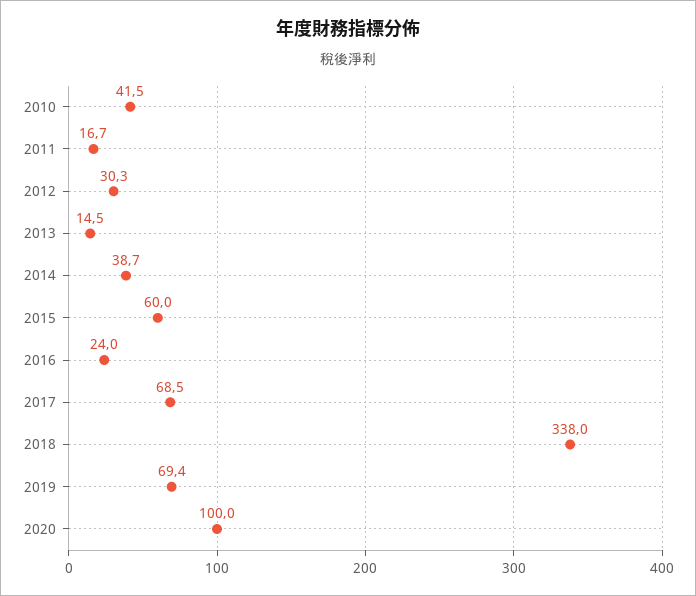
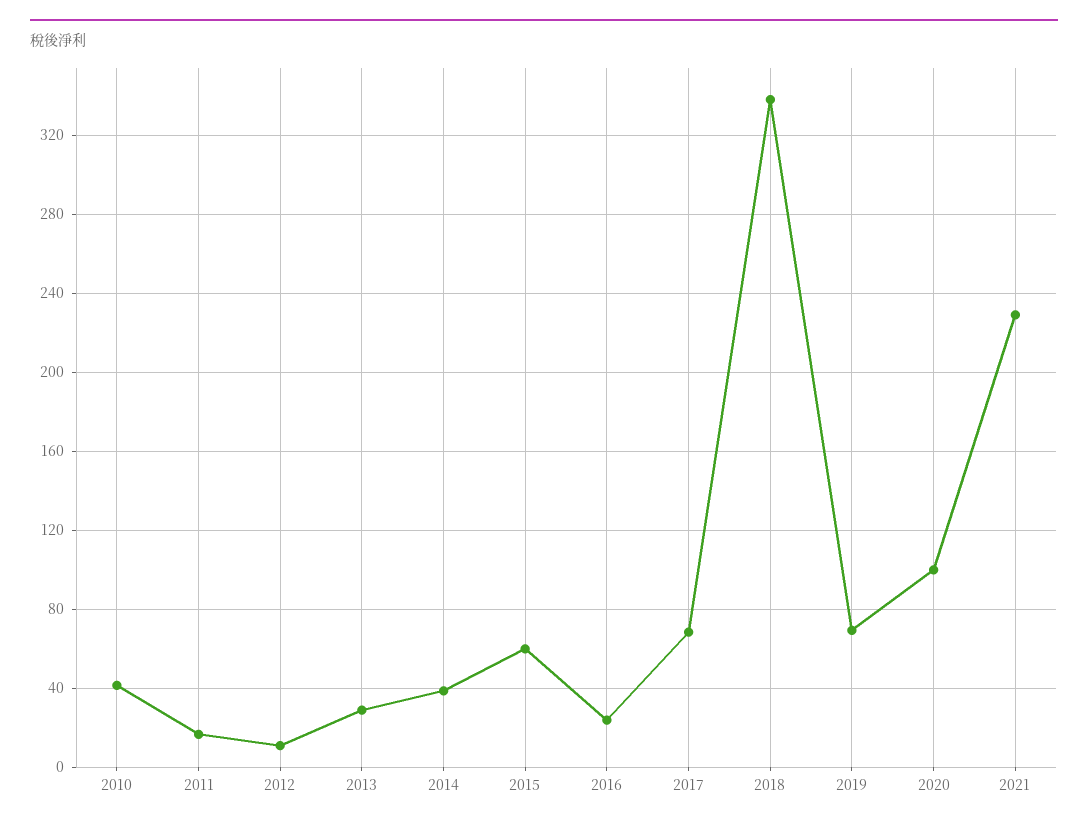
2012: 30.3 -> 10
2013: 14.5 -> 30
2021: none -> 230

